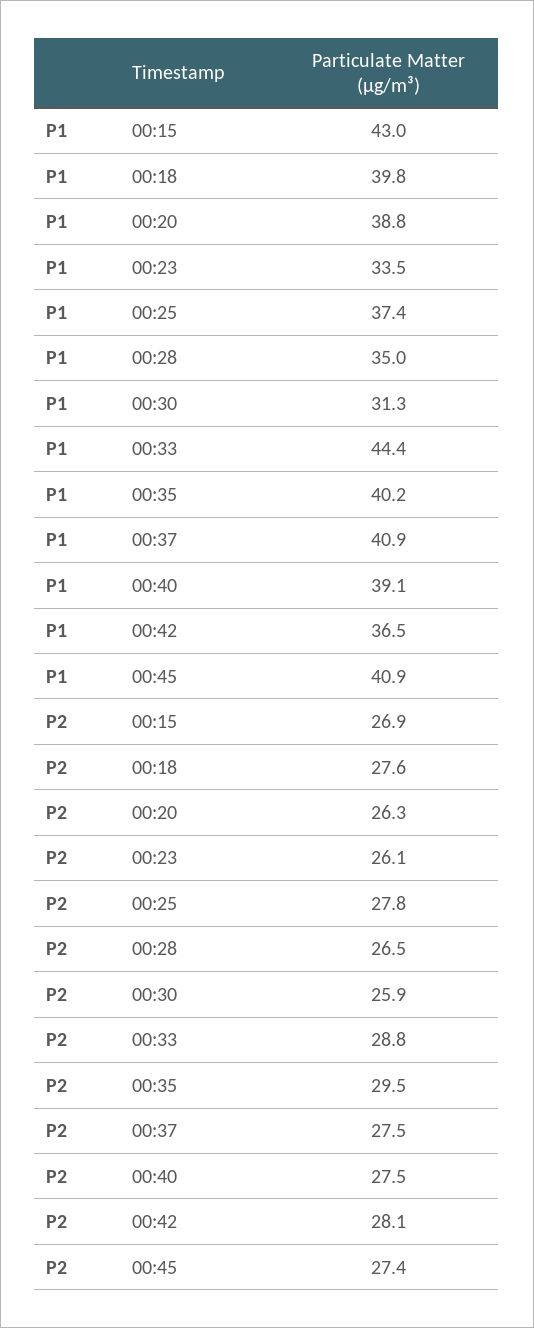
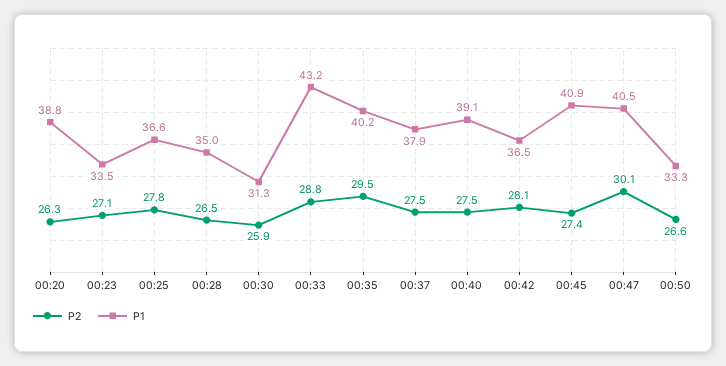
P1, 00:15: 43 -> none
P1, 00:18: 39.8 -> none
P1, 00:25: 37.4 -> 36.6
P1, 00:33: 44.4 -> 43.2
P1, 00:37: 40.9 -> 37.9
P2, 00:15: 26.9 -> none
P2, 00:18: 27.6 -> none
P2, 00:23: 26.1 -> 27.1
P2, 00:47: none -> 30.1
P1, 00:47: none -> 40.5
P2, 00:50: none -> 26.6
P1, 00:50: none -> 33.3

